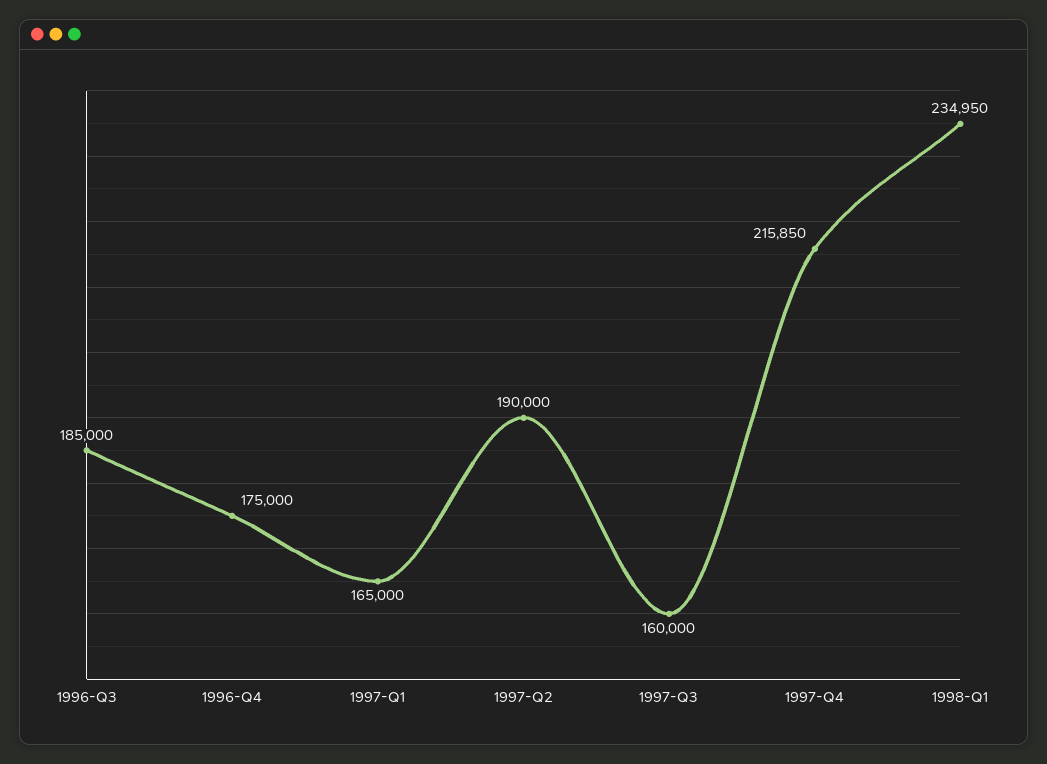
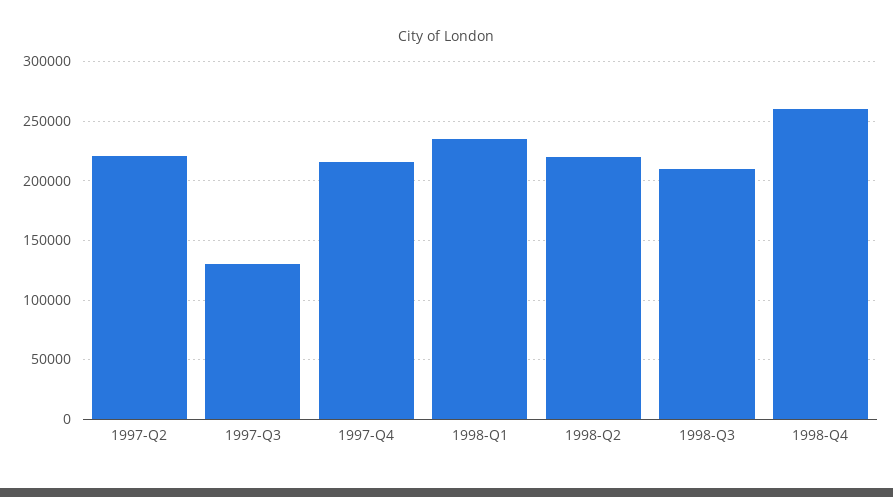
1996-Q3: 185000 -> none
1996-Q4: 175000 -> none
1997-Q1: 165000 -> none
1997-Q2: 190000 -> 220000
1997-Q3: 160000 -> 130000
1998-Q2: none -> 220000
1998-Q3: none -> 210000
1998-Q4: none -> 260000

